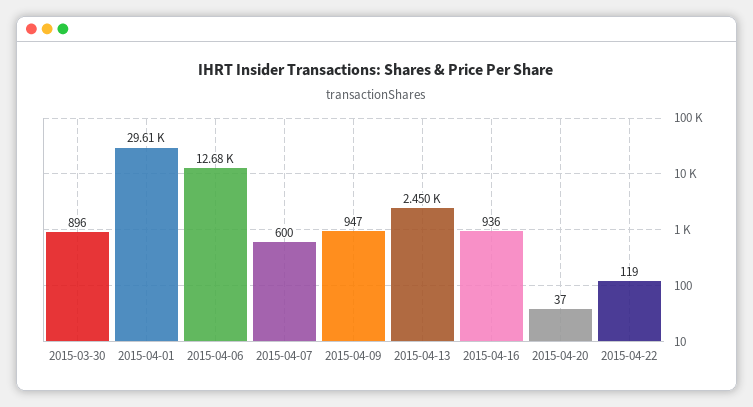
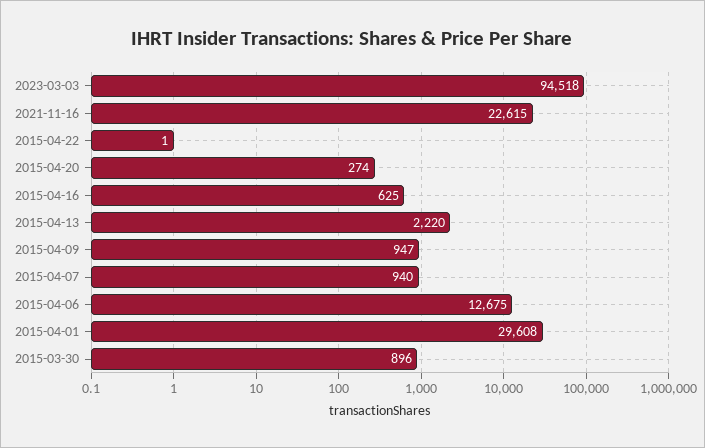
2015-04-07: 600 -> 940
2015-04-13: 2450 -> 2220
2015-04-16: 936 -> 625
2015-04-20: 37 -> 274
2015-04-22: 119 -> 1
2023-03-03: none -> 94518
2021-11-16: none -> 22615

